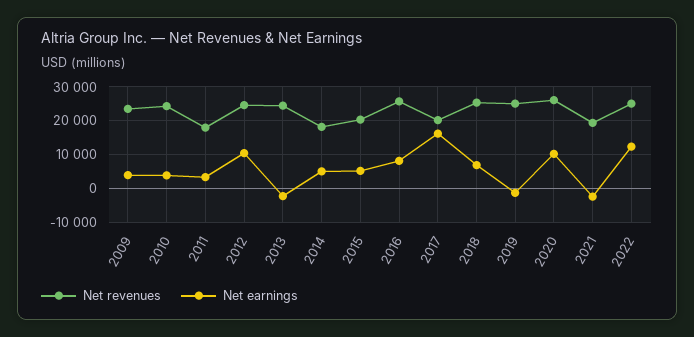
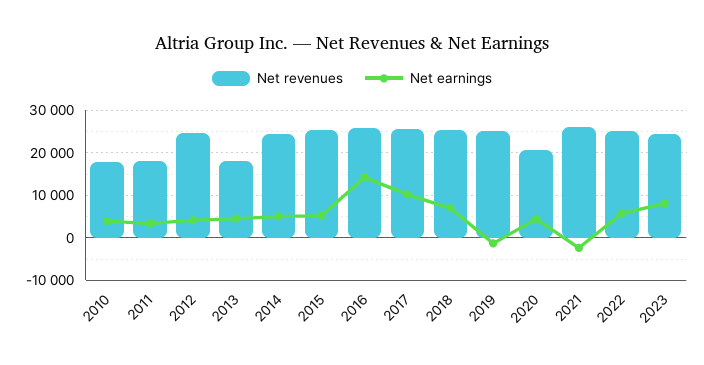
Net revenues, 2009: 24000 -> none
Net earnings, 2009: 4000 -> none
Net revenues, 2010: 24000 -> 18000
Net earnings, 2012: 10000 -> 4000
Net revenues, 2013: 24000 -> 18000
Net earnings, 2013: -2000 -> 4000
Net revenues, 2014: 18000 -> 24000
Net revenues, 2015: 20000 -> 26000
Net earnings, 2016: 8000 -> 14000
Net revenues, 2017: 20000 -> 26000
Net earnings, 2017: 16000 -> 10000
Net revenues, 2020: 26000 -> 20000
Net earnings, 2020: 10000 -> 4000
Net revenues, 2021: 20000 -> 26000
Net earnings, 2022: 12000 -> 6000
Net revenues, 2023: none -> 24000
Net earnings, 2023: none -> 8000

